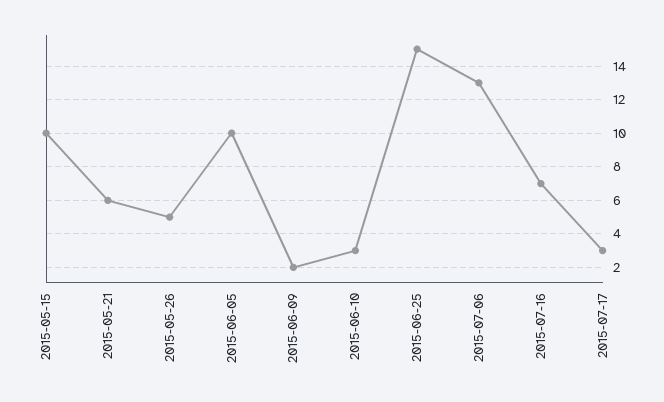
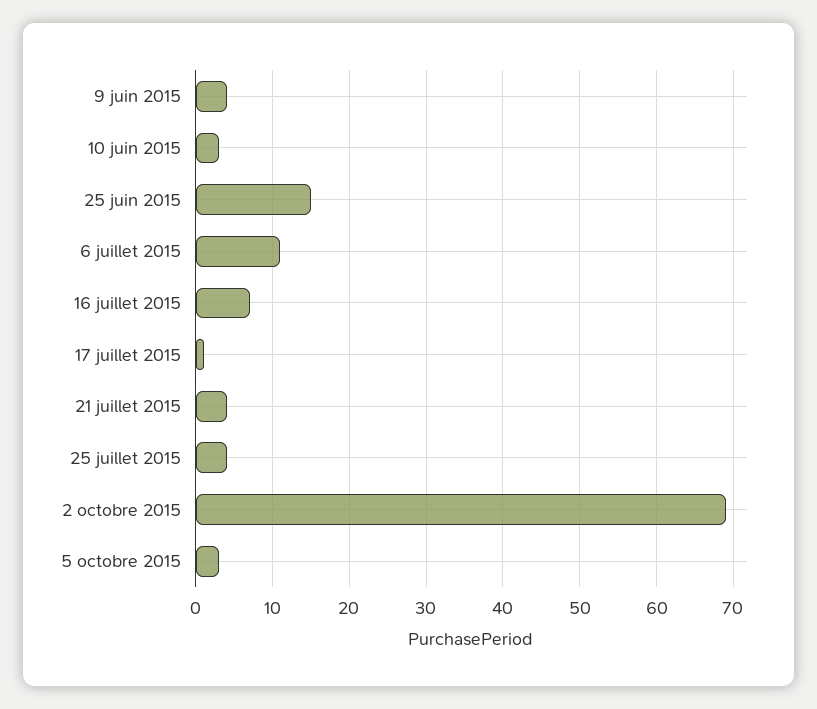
2015-05-15: 10 -> none
2015-05-21: 6 -> none
2015-05-26: 5 -> none
2015-06-05: 10 -> none
2015-06-09: 2 -> 4
2015-07-06: 13 -> 11
2015-07-17: 3 -> 1
21 juillet 2015: none -> 4
25 juillet 2015: none -> 4
2 octobre 2015: none -> 69
5 octobre 2015: none -> 3

